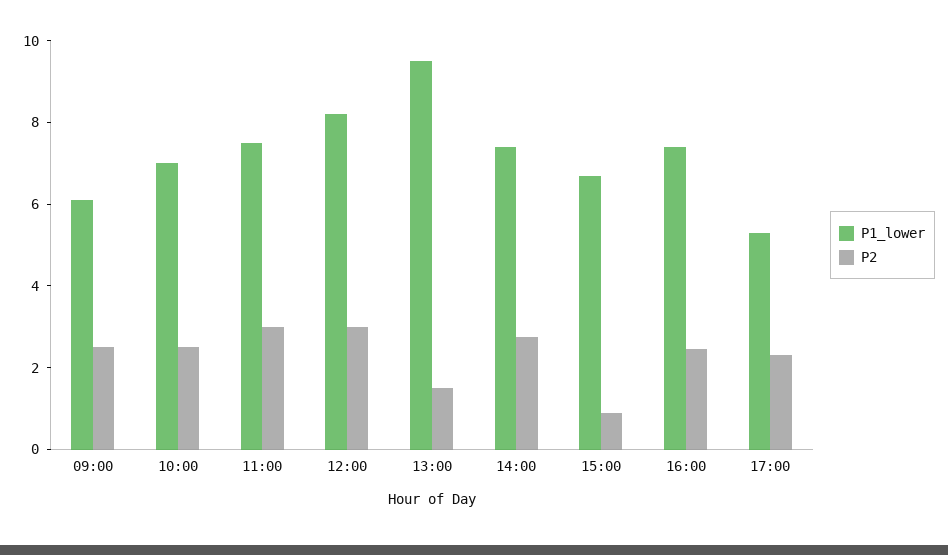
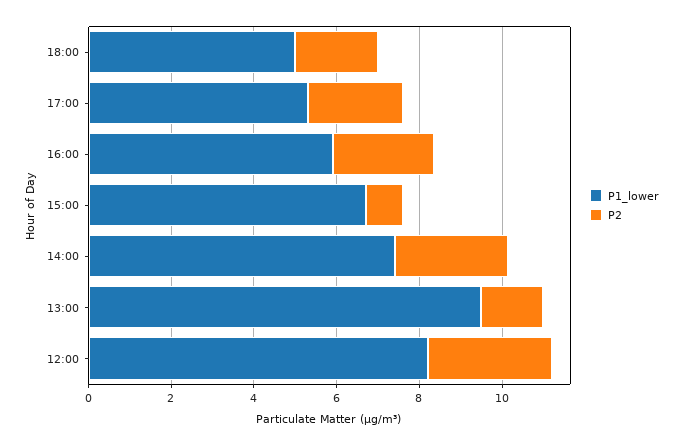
P1_lower, 09:00: 6 -> none
P2, 09:00: 2.5 -> none
P1_lower, 10:00: 7 -> none
P2, 10:00: 2.5 -> none
P1_lower, 11:00: 7.5 -> none
P2, 11:00: 3 -> none
P1_lower, 16:00: 7.5 -> 6
P1_lower, 18:00: none -> 5
P2, 18:00: none -> 2

